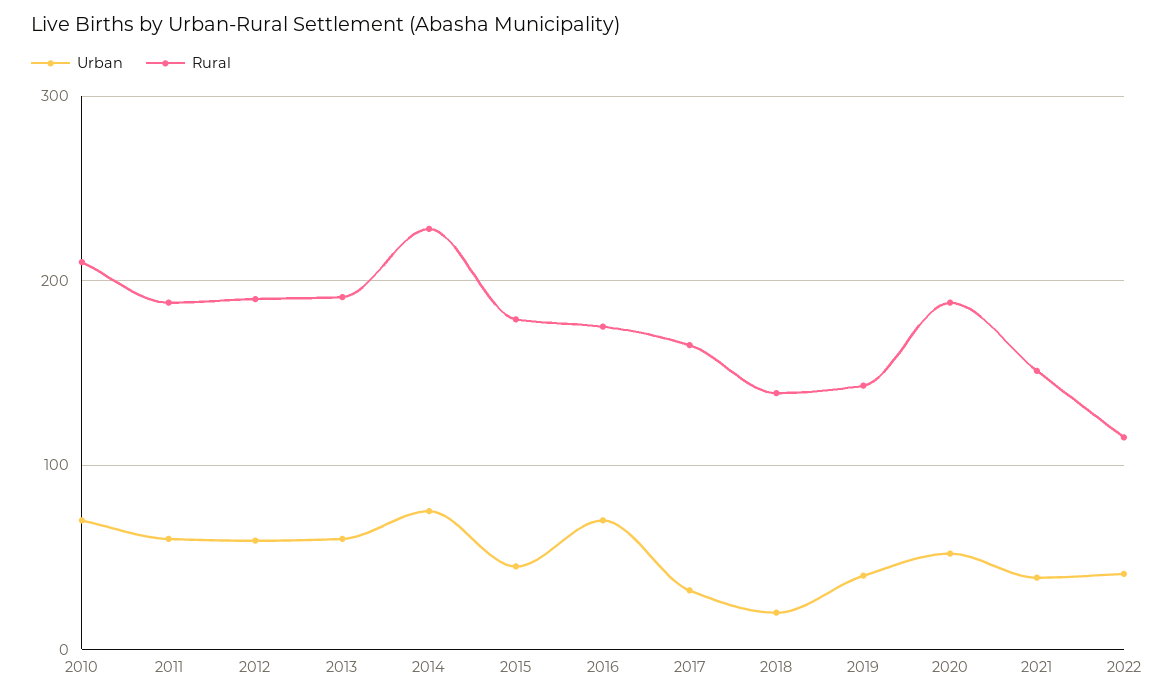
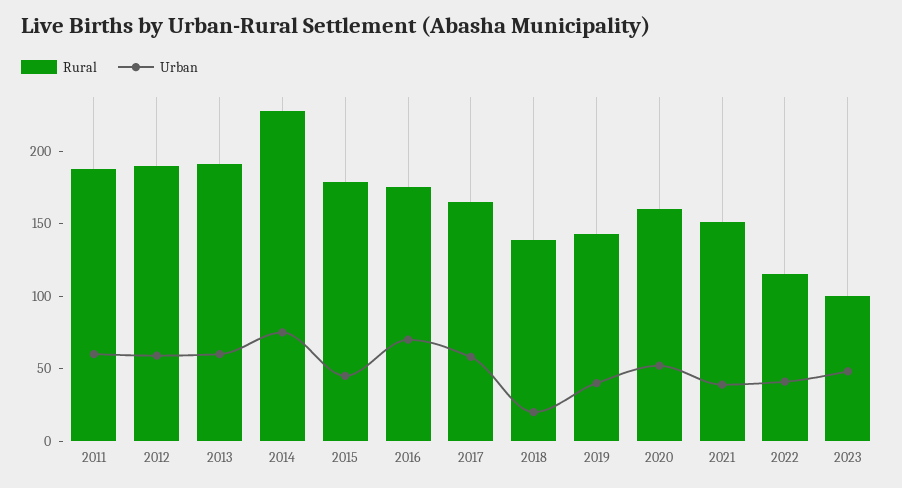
Urban, 2010: 70 -> none
Rural, 2010: 210 -> none
Urban, 2017: 30 -> 60
Rural, 2020: 190 -> 160
Rural, 2023: none -> 100
Urban, 2023: none -> 50

